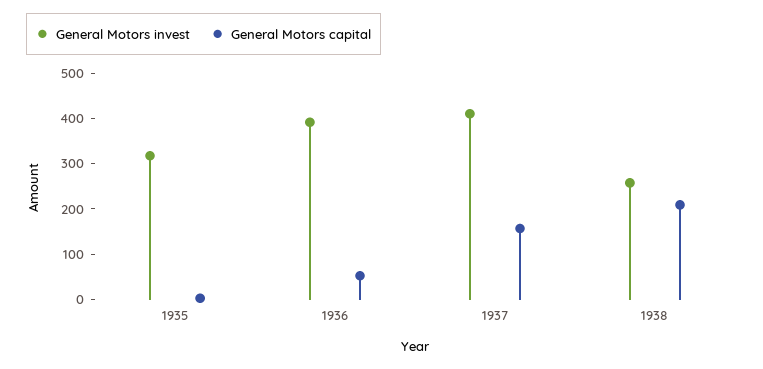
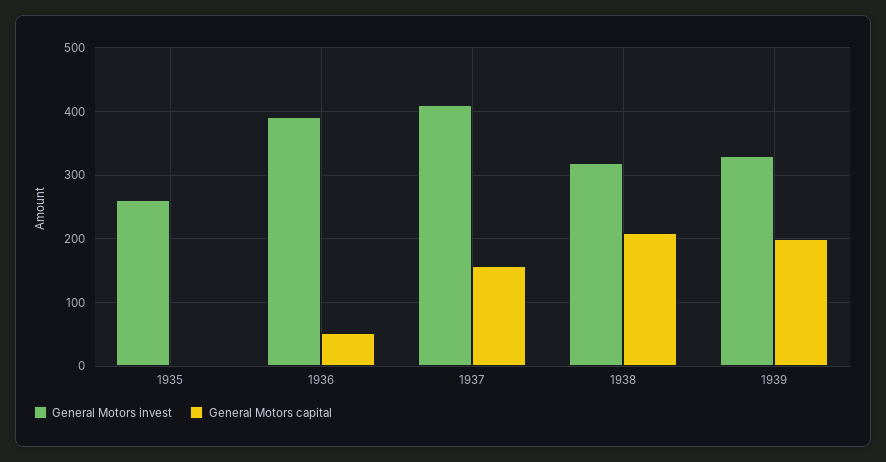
General Motors invest, 1935: 320 -> 260
General Motors invest, 1938: 260 -> 320
General Motors invest, 1939: none -> 330
General Motors capital, 1939: none -> 200

